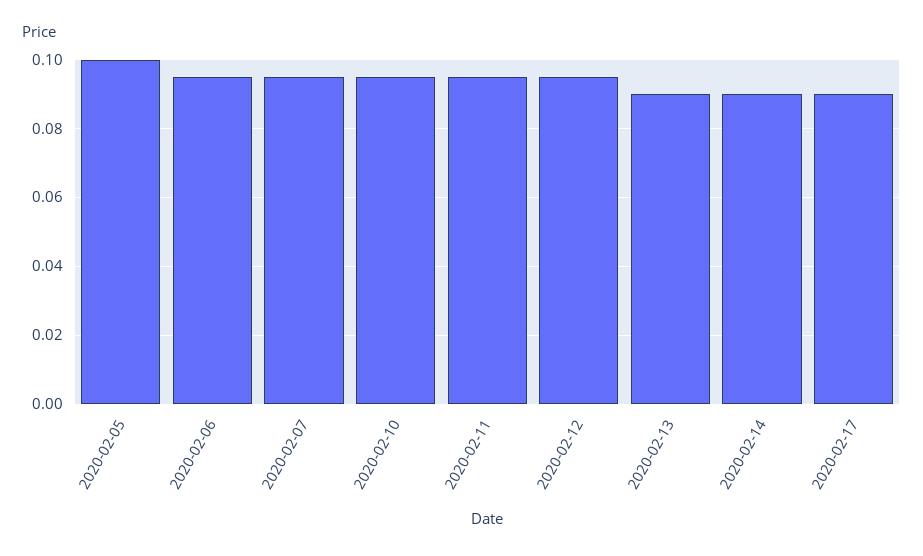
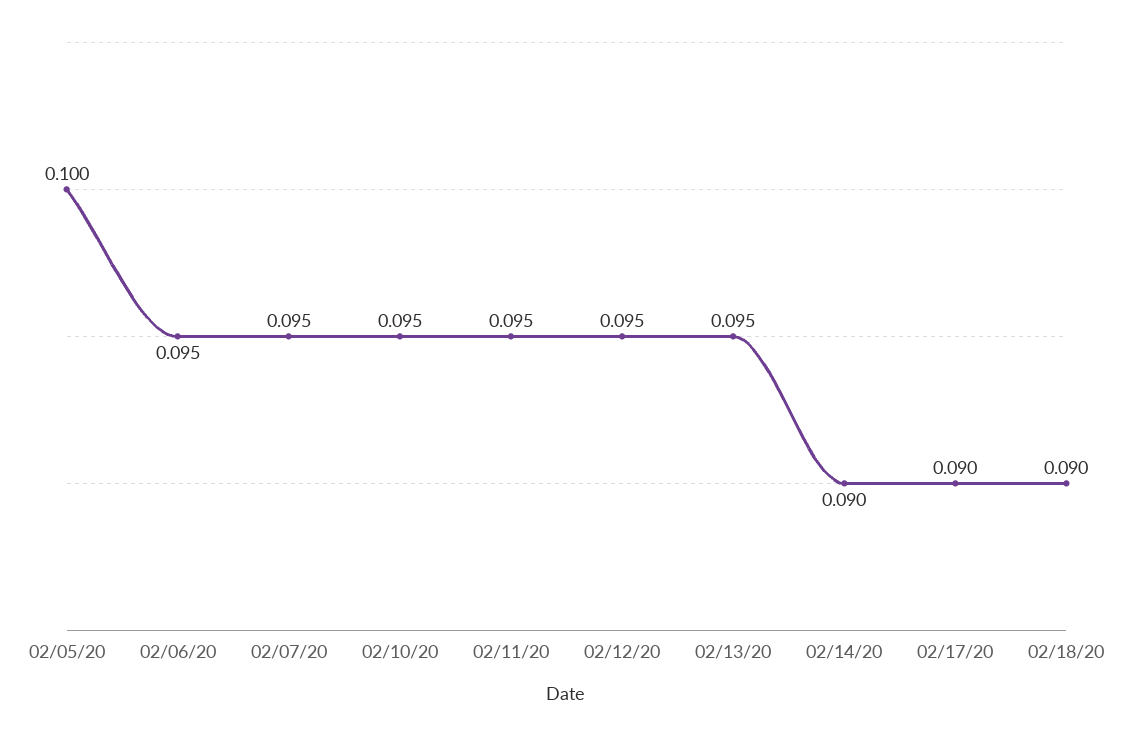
2020-02-13: 0.09 -> 0.095
02/18/20: none -> 0.09

